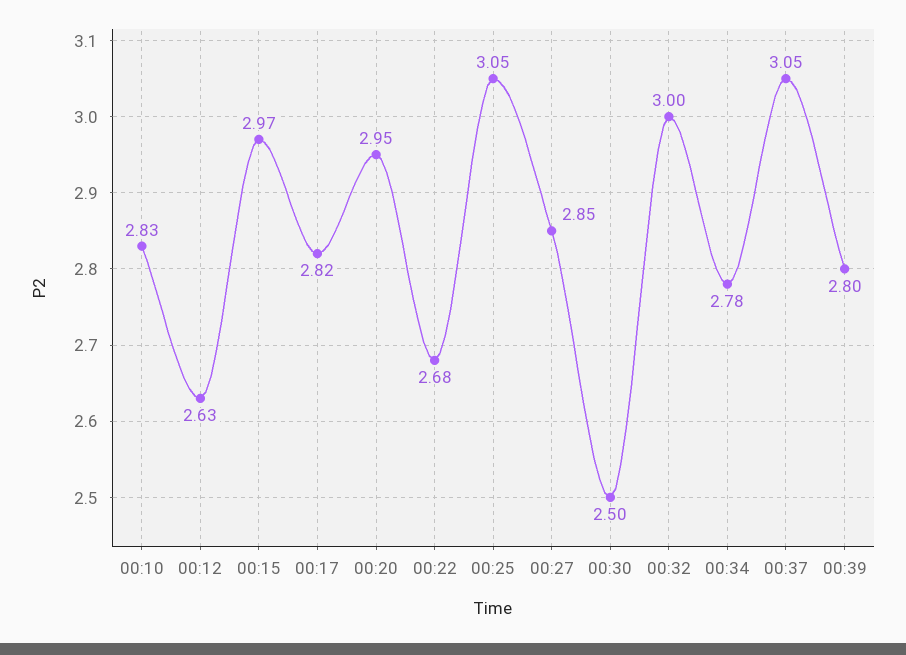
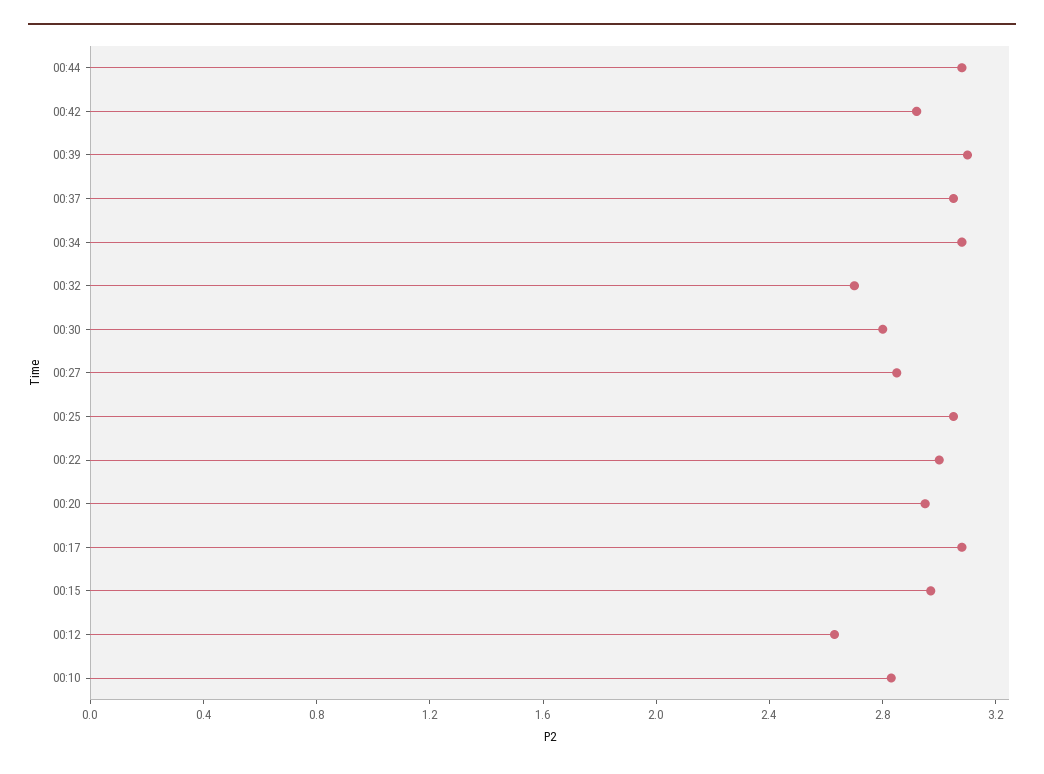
00:17: 2.82 -> 3.1
00:22: 2.68 -> 3
00:30: 2.5 -> 2.8
00:32: 3 -> 2.7
00:34: 2.78 -> 3.1
00:39: 2.8 -> 3.1
00:44: none -> 3.1
00:42: none -> 2.9

